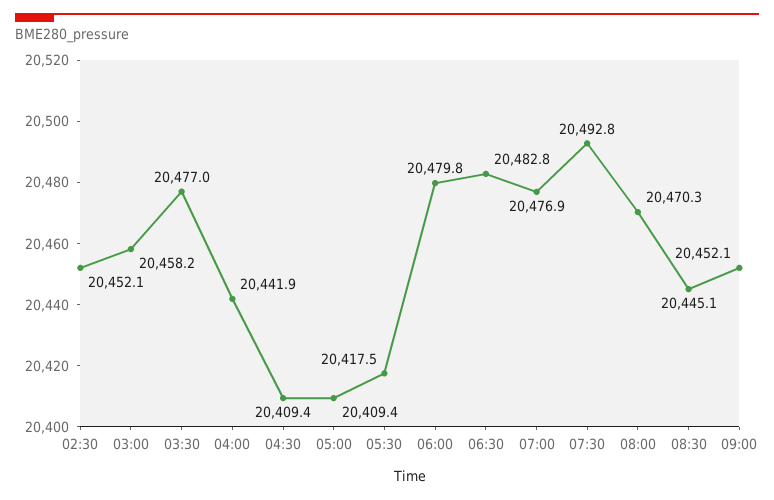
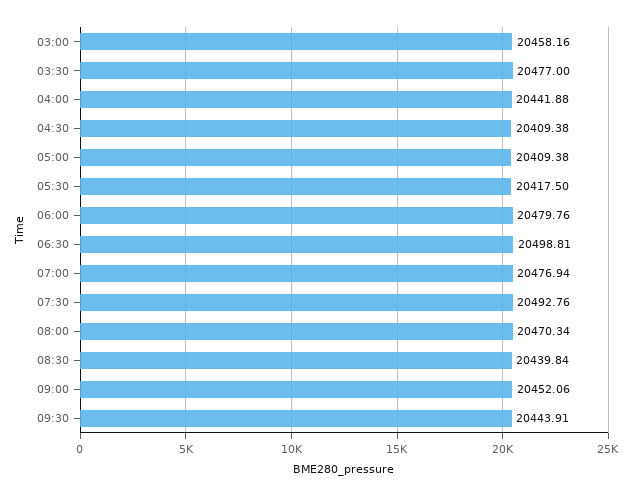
02:30: 20452.1 -> none
06:30: 20482.8 -> 20498.81
08:30: 20445.1 -> 20439.84
09:30: none -> 20443.91

